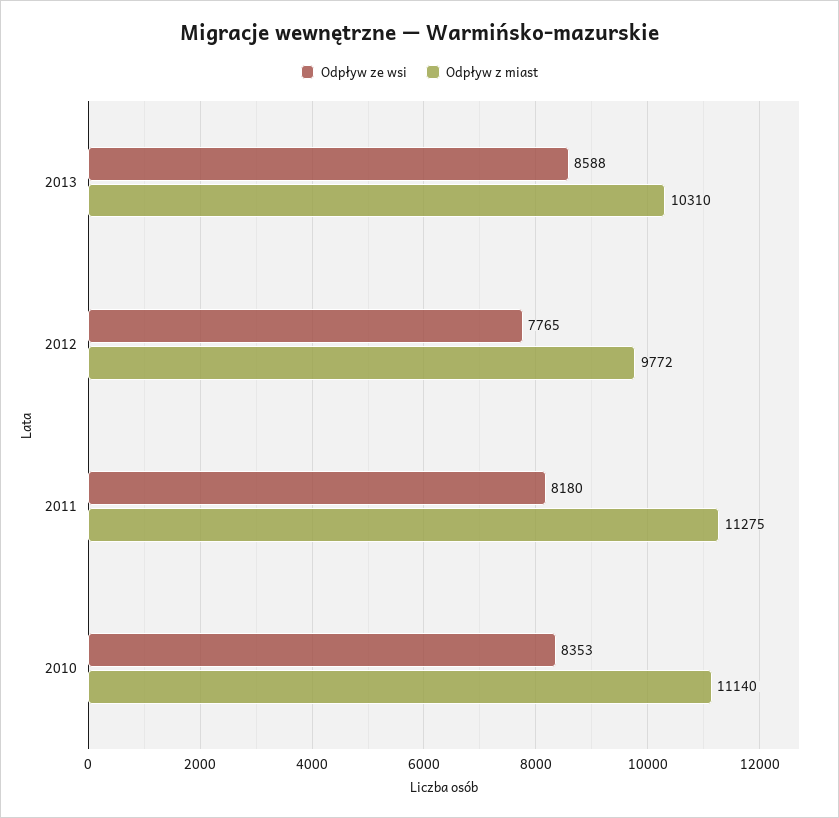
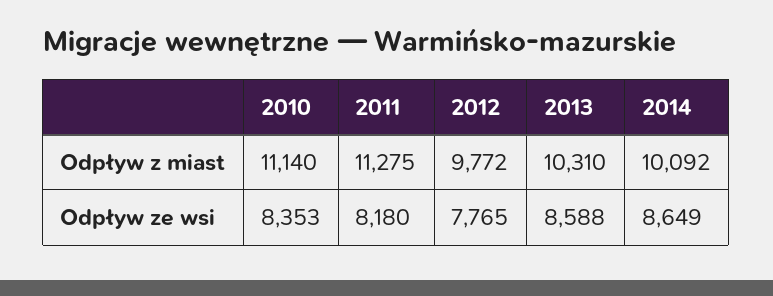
Odpływ z miast, 2014: none -> 10092
Odpływ ze wsi, 2014: none -> 8649

